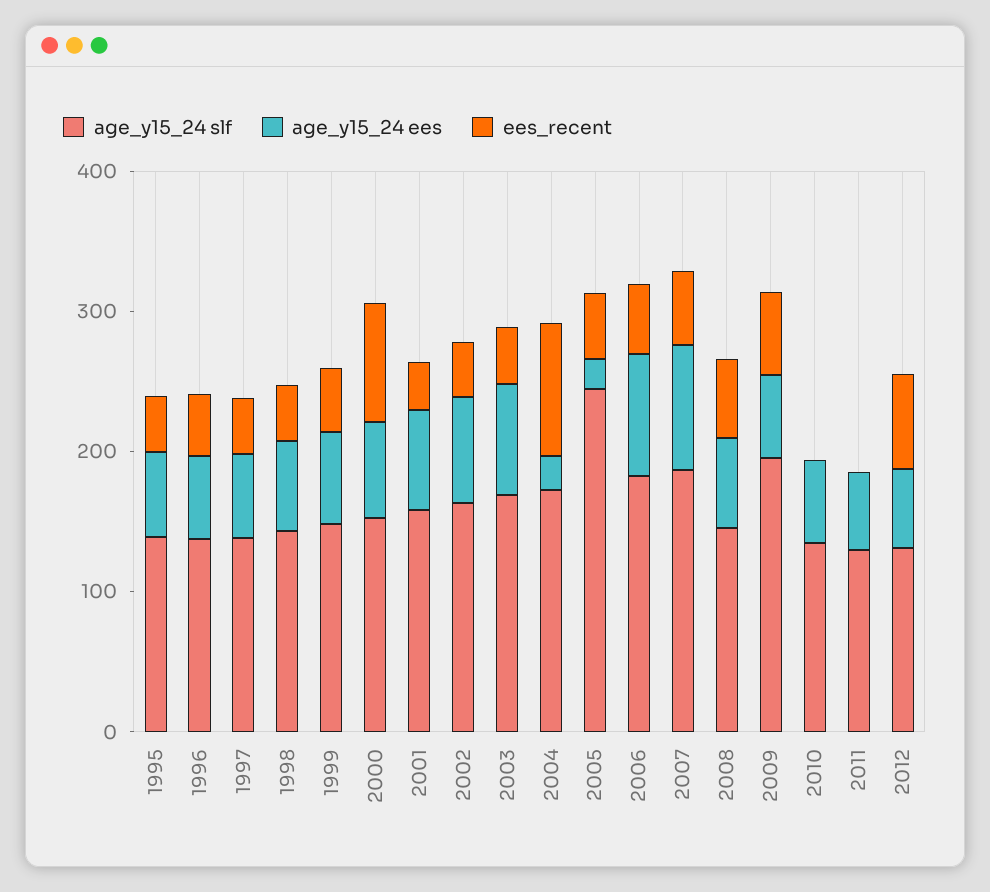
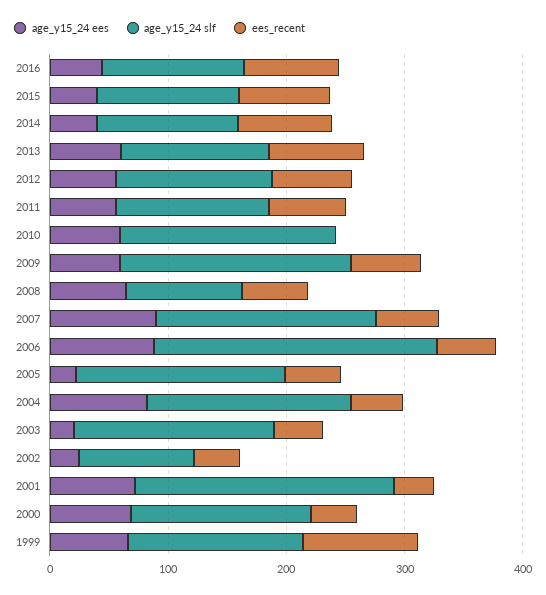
age_y15_24 slf, 1995: 140 -> none
age_y15_24 ees, 1995: 60 -> none
ees_recent, 1995: 40 -> none
age_y15_24 slf, 1996: 140 -> none
age_y15_24 ees, 1996: 60 -> none
ees_recent, 1996: 40 -> none
age_y15_24 slf, 1997: 140 -> none
age_y15_24 ees, 1997: 60 -> none
ees_recent, 1997: 40 -> none
age_y15_24 slf, 1998: 140 -> none
age_y15_24 ees, 1998: 60 -> none
ees_recent, 1998: 40 -> none
ees_recent, 1999: 40 -> 100
ees_recent, 2000: 80 -> 40
age_y15_24 slf, 2001: 160 -> 220
age_y15_24 slf, 2002: 160 -> 100
age_y15_24 ees, 2002: 80 -> 20
age_y15_24 ees, 2003: 80 -> 20
age_y15_24 ees, 2004: 20 -> 80
ees_recent, 2004: 100 -> 40
age_y15_24 slf, 2005: 240 -> 180
age_y15_24 slf, 2006: 180 -> 240
age_y15_24 slf, 2008: 140 -> 100
age_y15_24 slf, 2010: 140 -> 180
ees_recent, 2011: 0 -> 60
age_y15_24 ees, 2016: none -> 40
age_y15_24 slf, 2016: none -> 120
ees_recent, 2016: none -> 80
age_y15_24 ees, 2015: none -> 40
age_y15_24 slf, 2015: none -> 120
ees_recent, 2015: none -> 80
age_y15_24 ees, 2014: none -> 40
age_y15_24 slf, 2014: none -> 120
ees_recent, 2014: none -> 80
age_y15_24 ees, 2013: none -> 60
age_y15_24 slf, 2013: none -> 120
ees_recent, 2013: none -> 80

